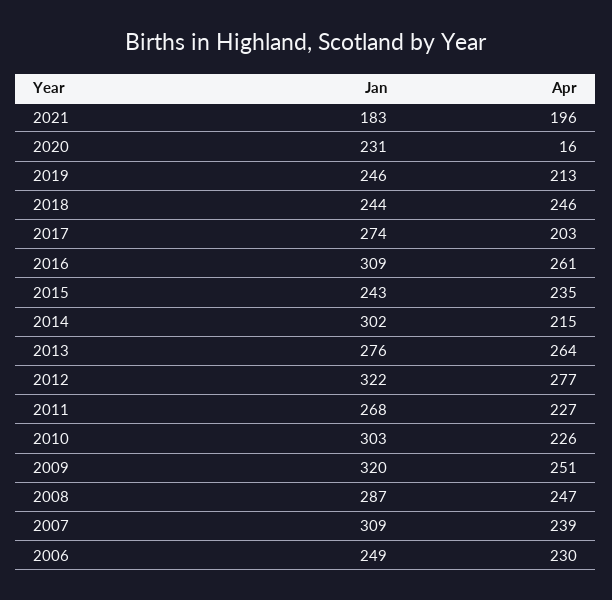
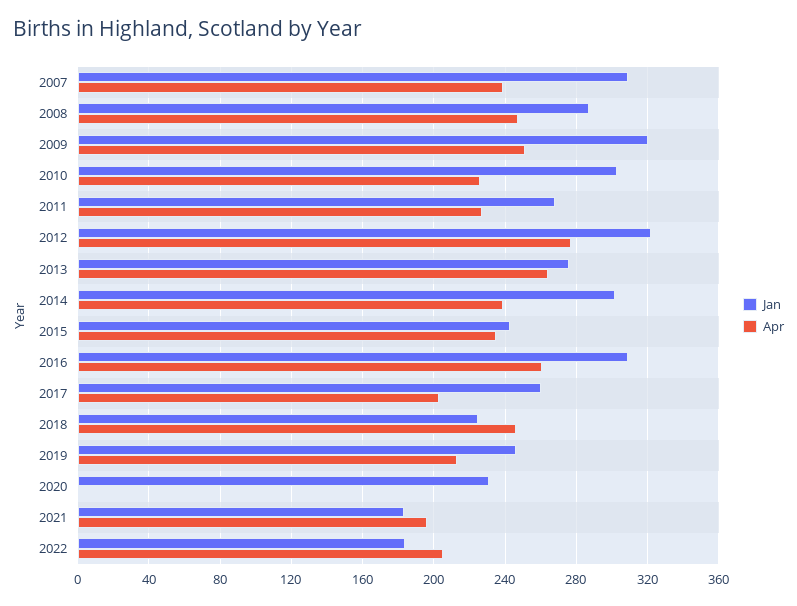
Apr, 2020: 16 -> 0
Jan, 2018: 244 -> 225
Jan, 2017: 274 -> 260
Apr, 2014: 215 -> 240
Jan, 2006: 249 -> none
Apr, 2006: 230 -> none
Jan, 2022: none -> 185
Apr, 2022: none -> 205

